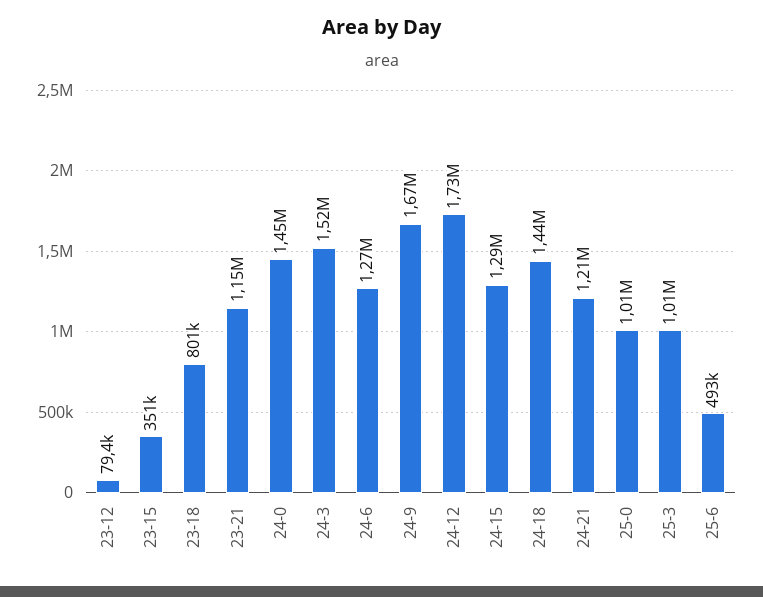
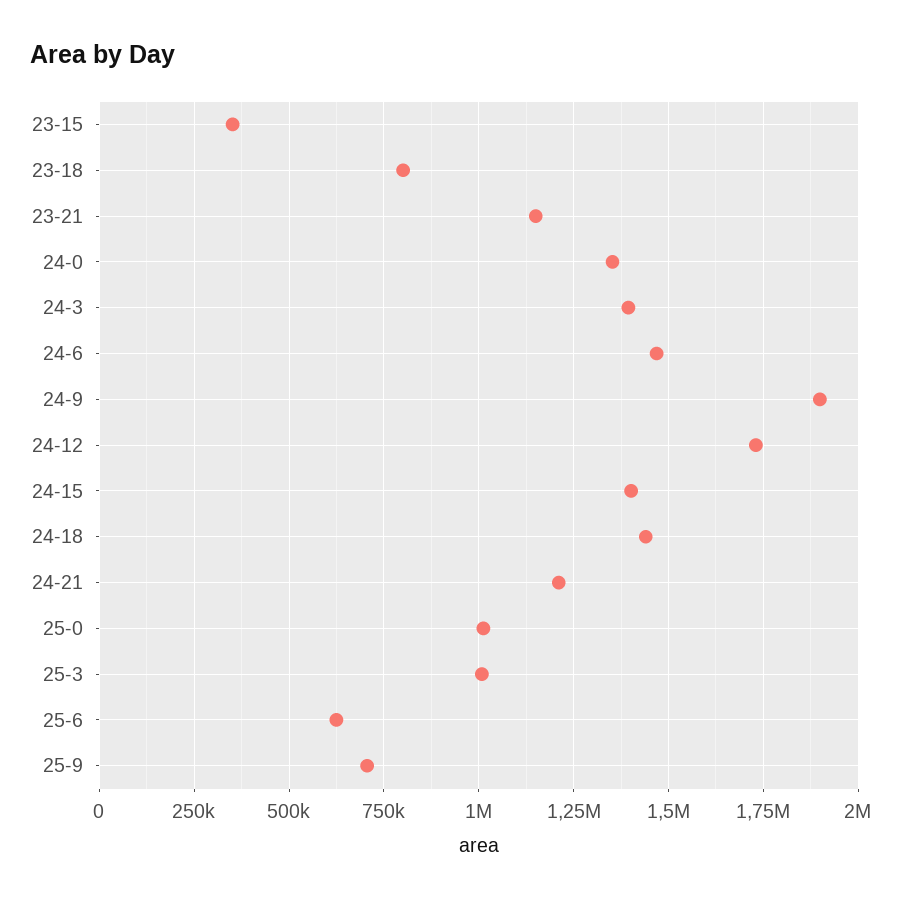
23-12: 79400 -> none
24-0: 1450000 -> 1350000
24-3: 1520000 -> 1400000
24-6: 1270000 -> 1475000
24-9: 1670000 -> 1900000
24-15: 1290000 -> 1400000
25-6: 493000 -> 625000
25-9: none -> 700000

